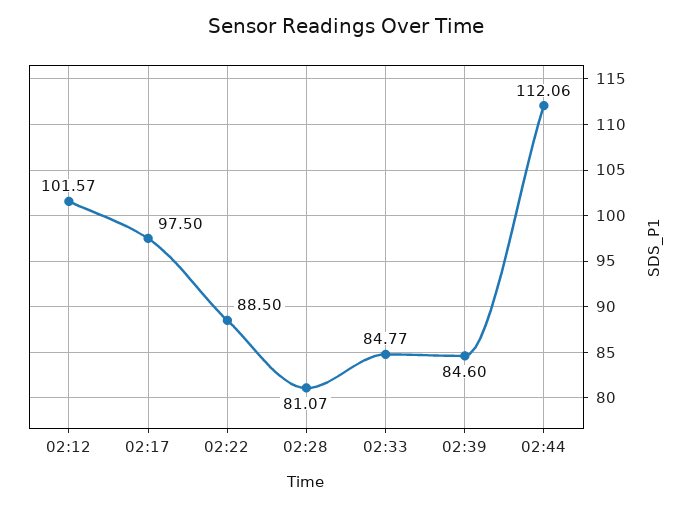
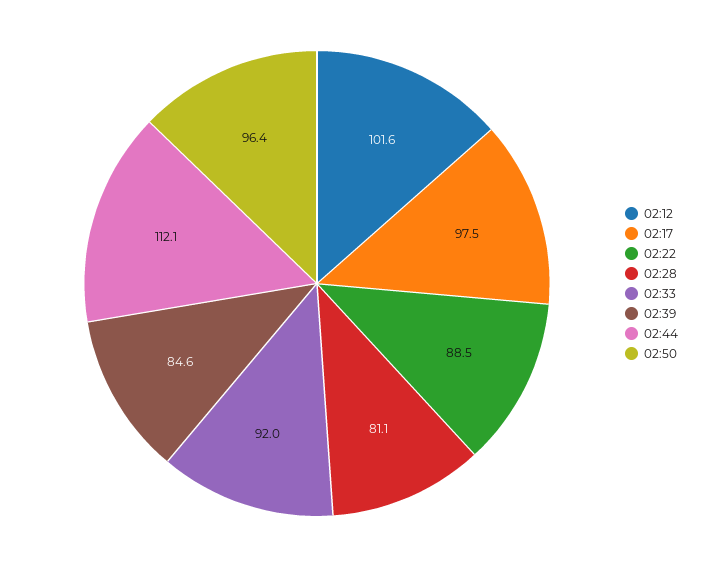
02:33: 84.77 -> 92
02:50: none -> 96.4

